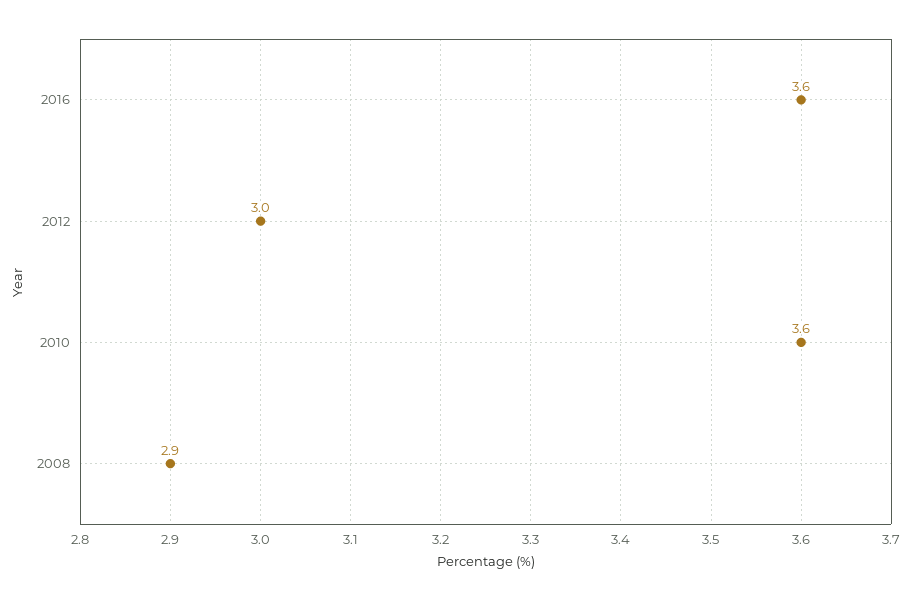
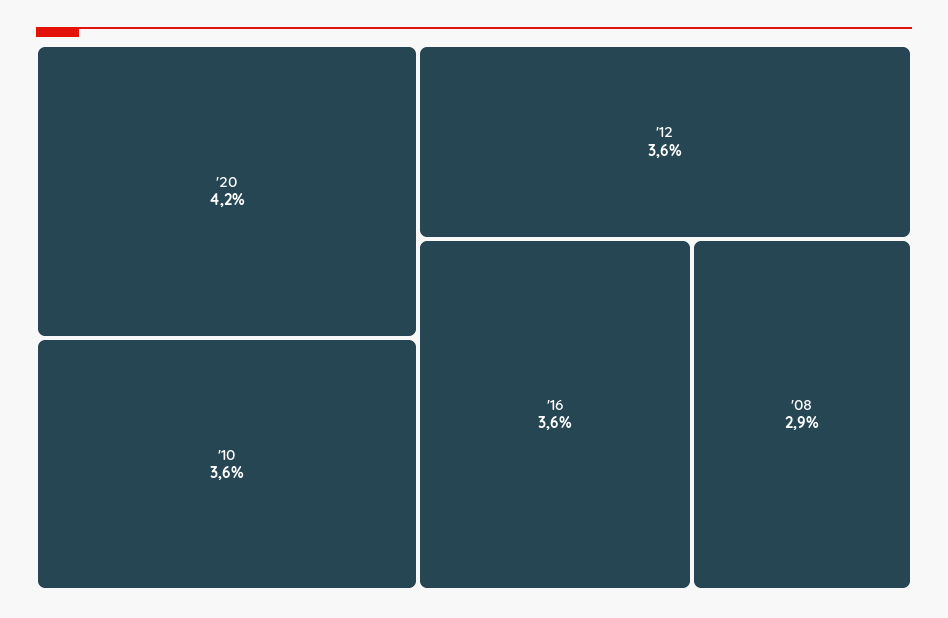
2012: 3 -> 3.6
'20: none -> 4.2

